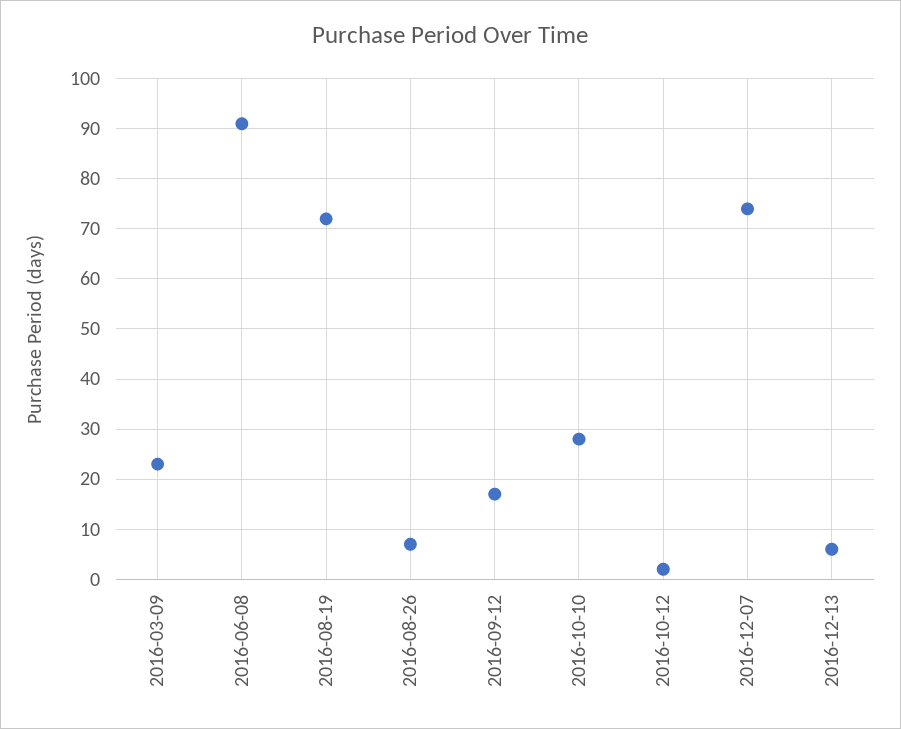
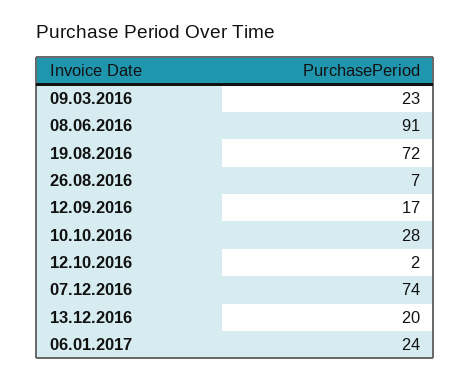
2016-12-13: 5 -> 20
06.01.2017: none -> 24

